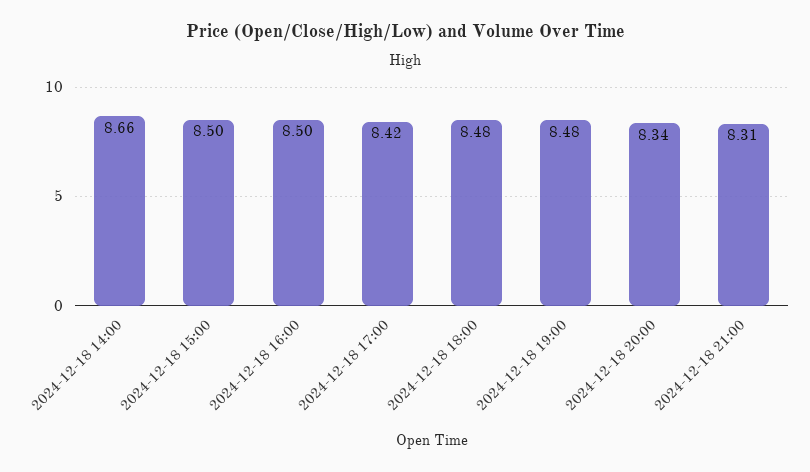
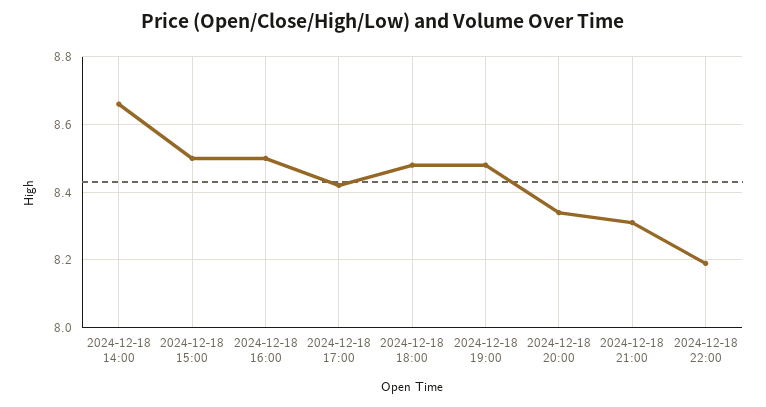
2024-12-18 22:00: none -> 8.2

